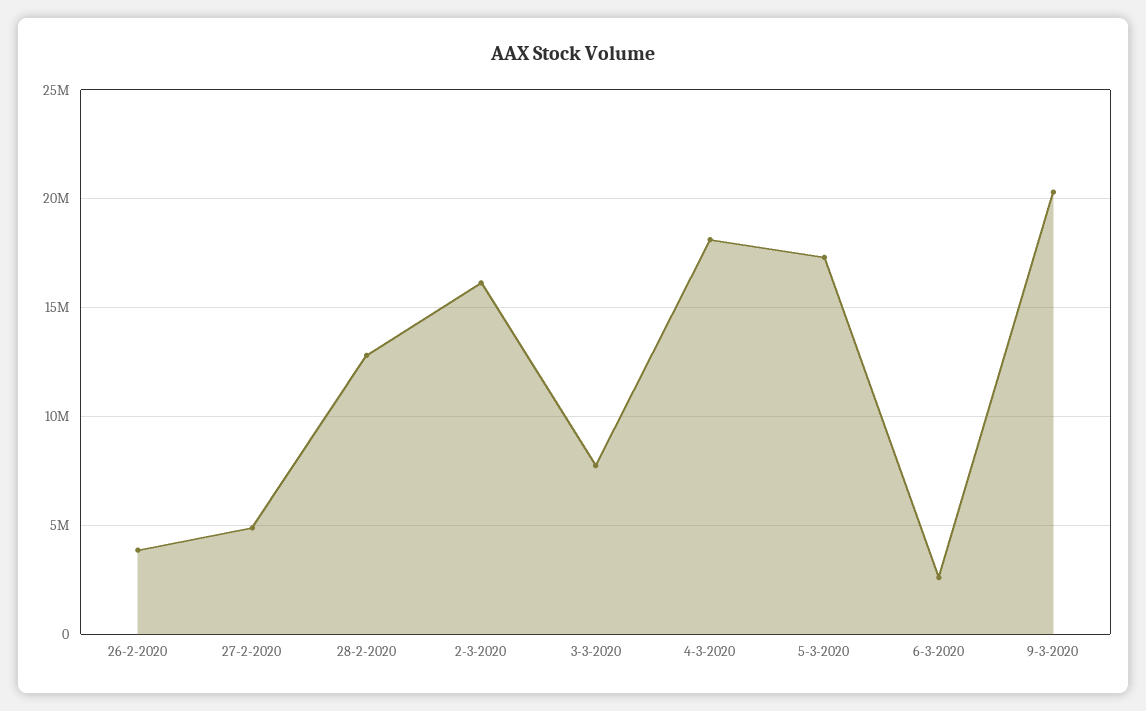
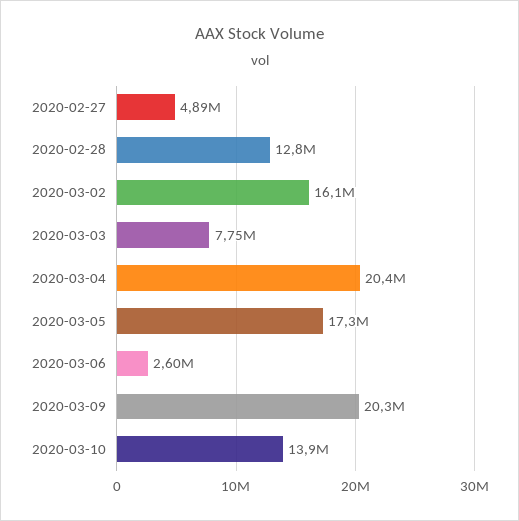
26-2-2020: 4000000 -> none
4-3-2020: 18000000 -> 20400000
2020-03-10: none -> 13900000

